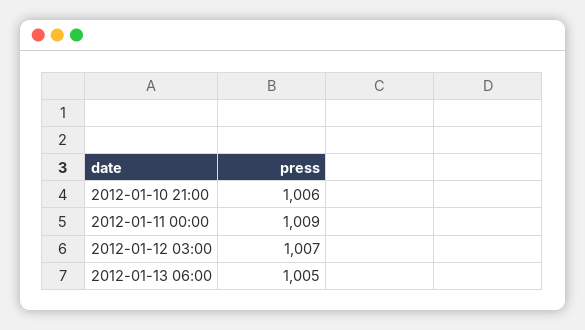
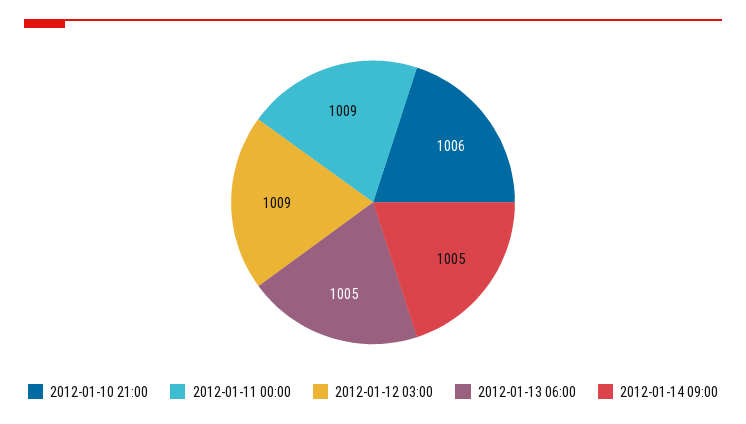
2012-01-12 03:00: 1007 -> 1009
2012-01-14 09:00: none -> 1005

